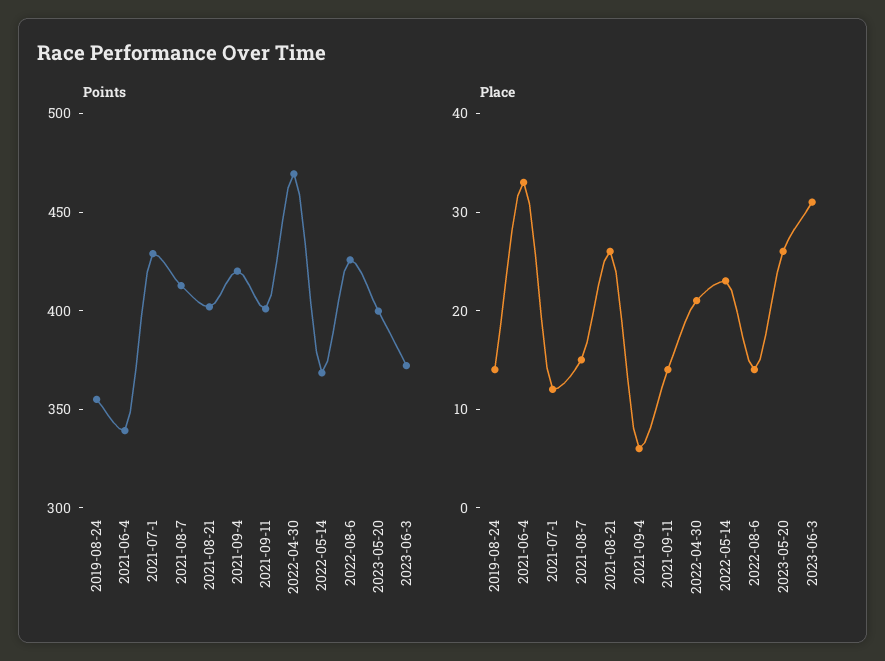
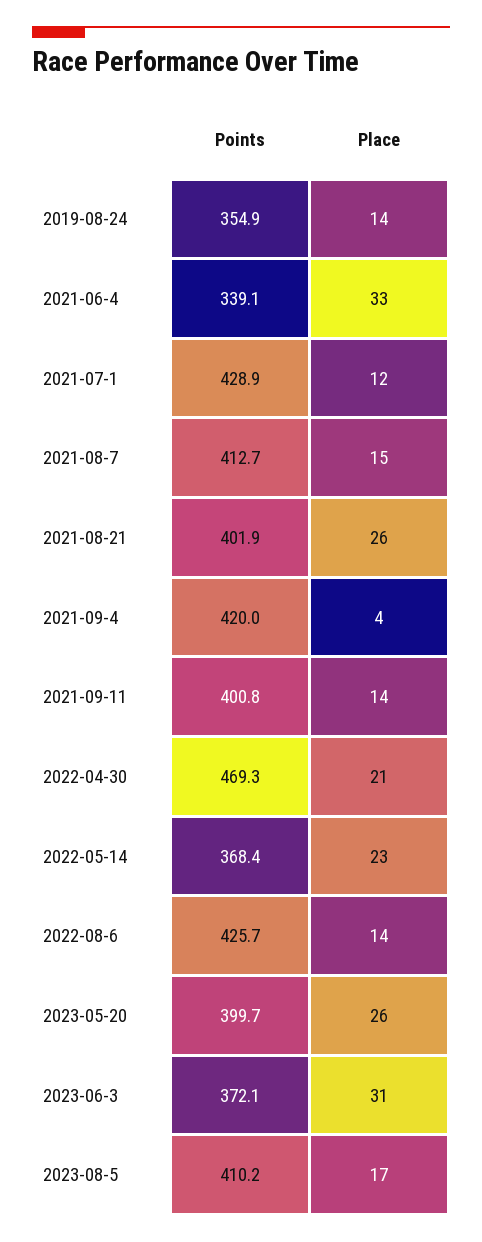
Place, 2021-09-4: 6 -> 4
Points, 2023-08-5: none -> 410.2
Place, 2023-08-5: none -> 17

